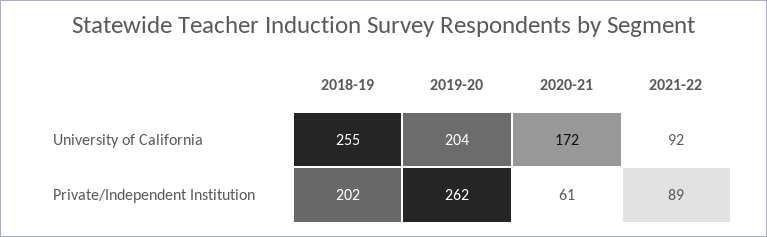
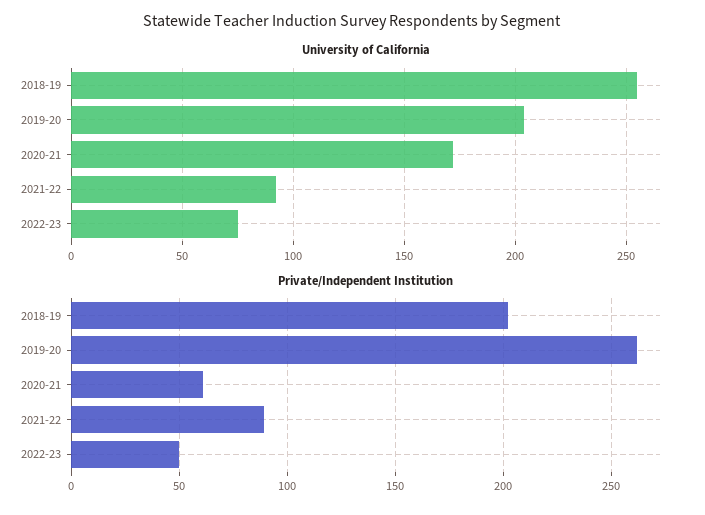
University of California, 2022-23: none -> 75
Private/Independent Institution, 2022-23: none -> 50

